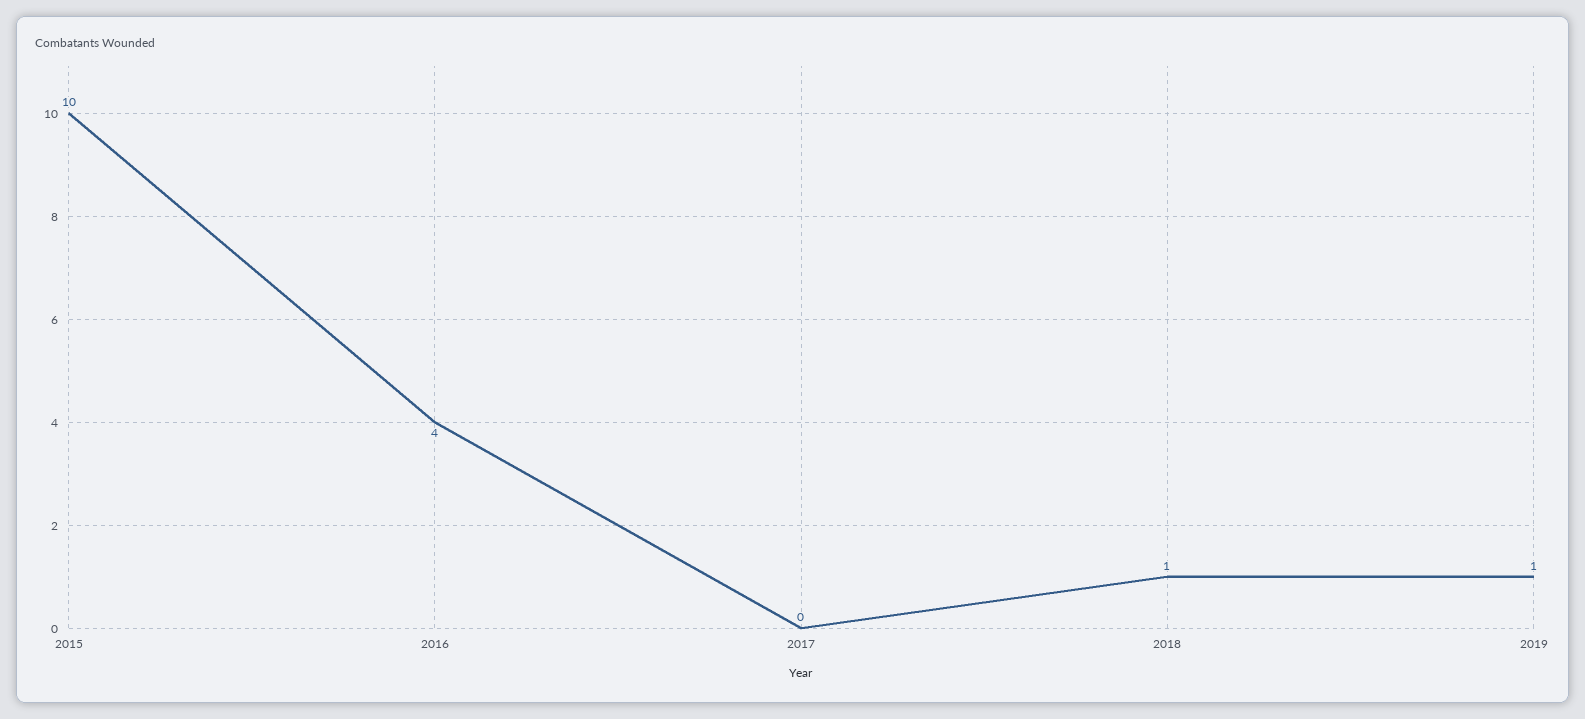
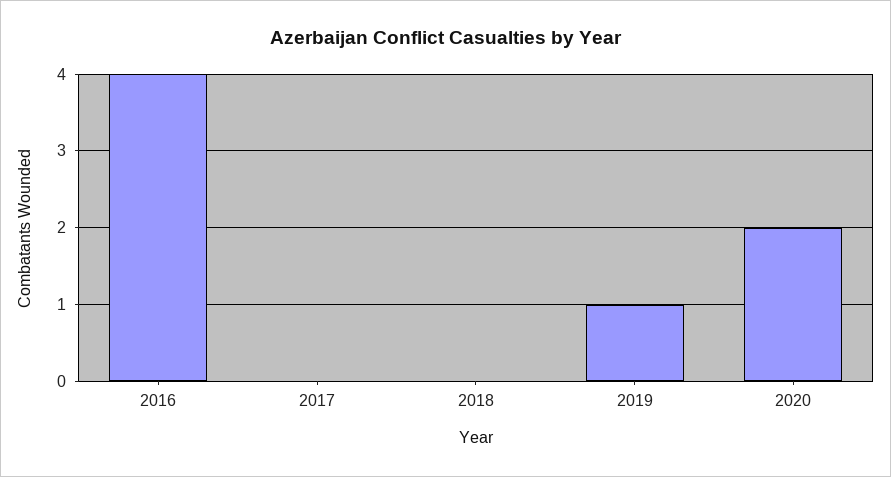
2015: 10 -> none
2018: 1 -> 0
2020: none -> 2

